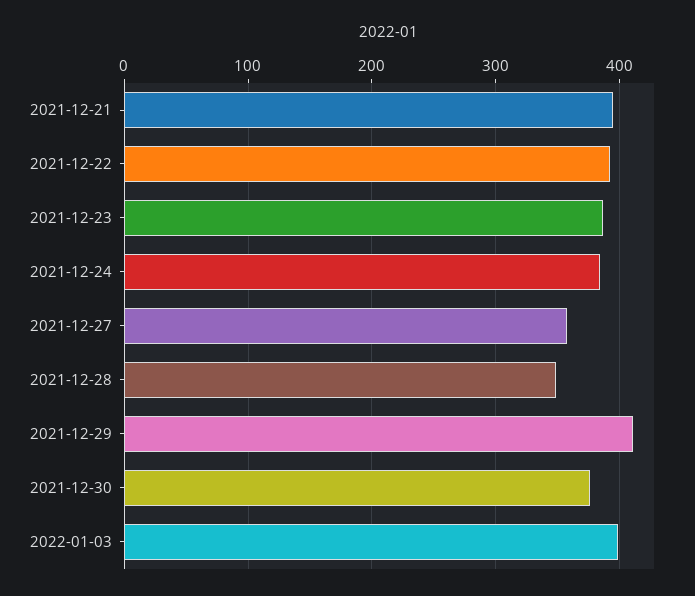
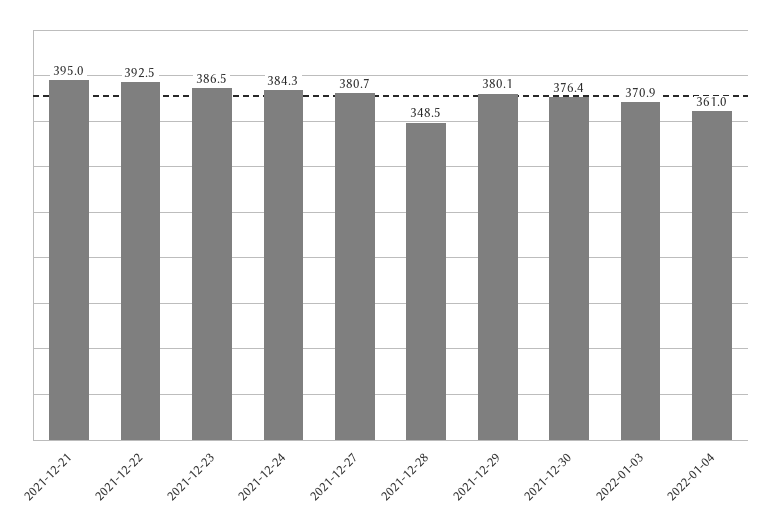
2021-12-27: 360 -> 380.7
2021-12-29: 410 -> 380.1
2022-01-03: 400 -> 370.9
2022-01-04: none -> 361

